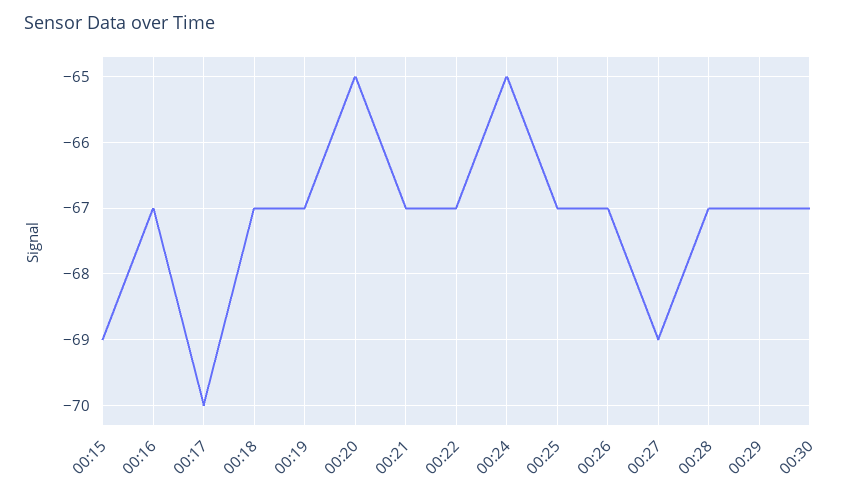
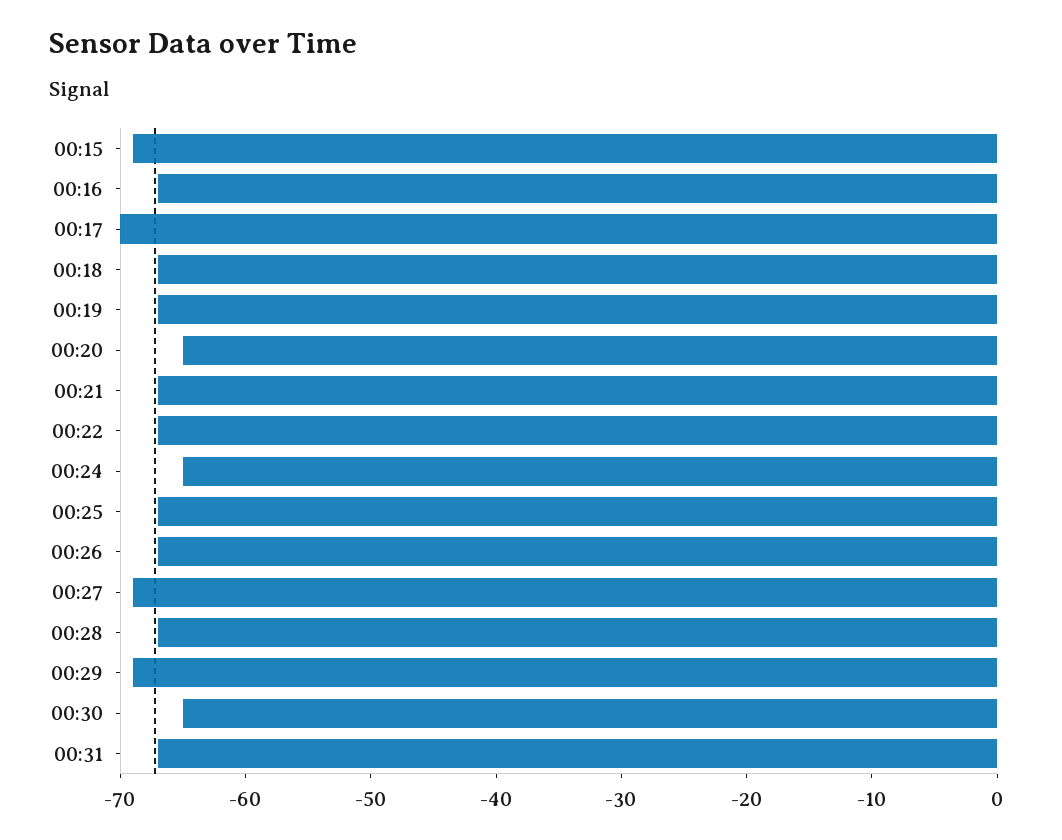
00:29: -67 -> -69
00:30: -67 -> -65
00:31: none -> -67

